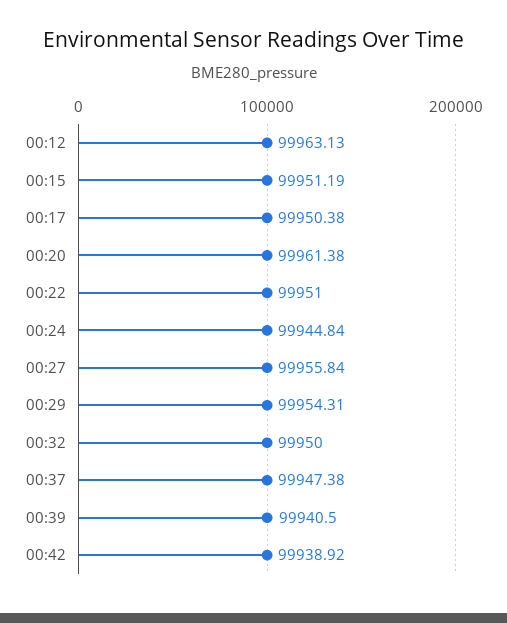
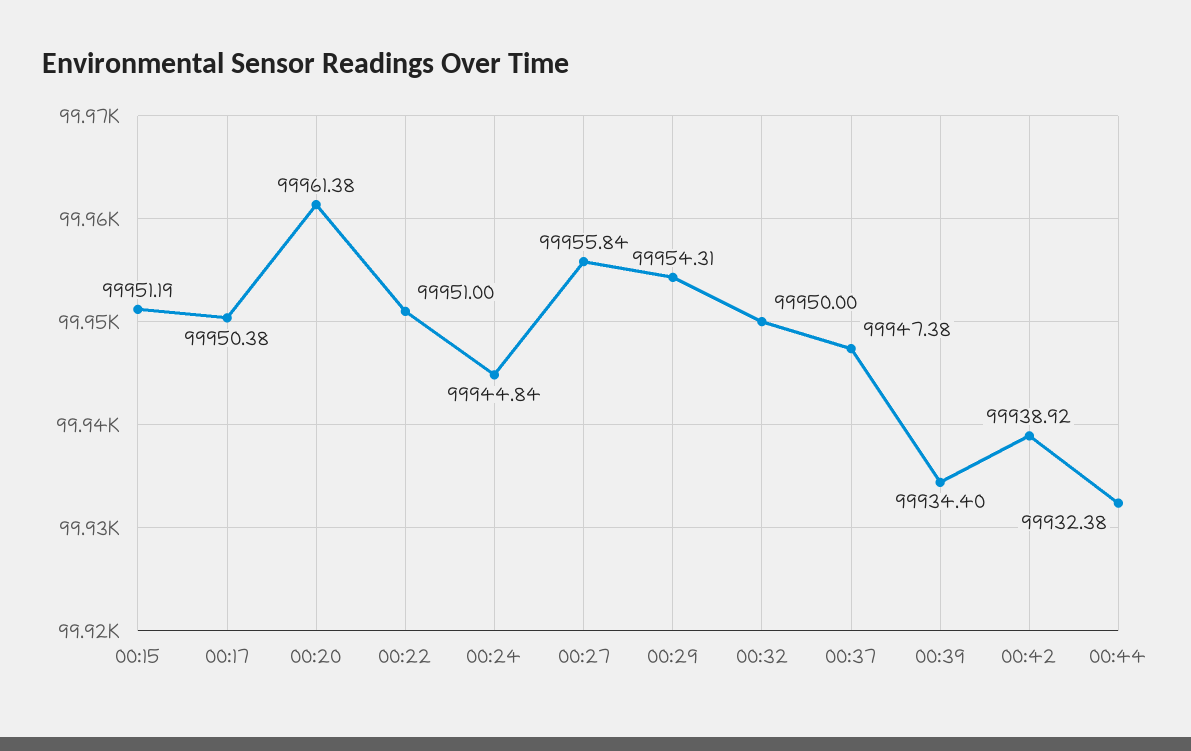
00:12: 99963.13 -> none
00:39: 99940.5 -> 99934.4
00:44: none -> 99932.38

